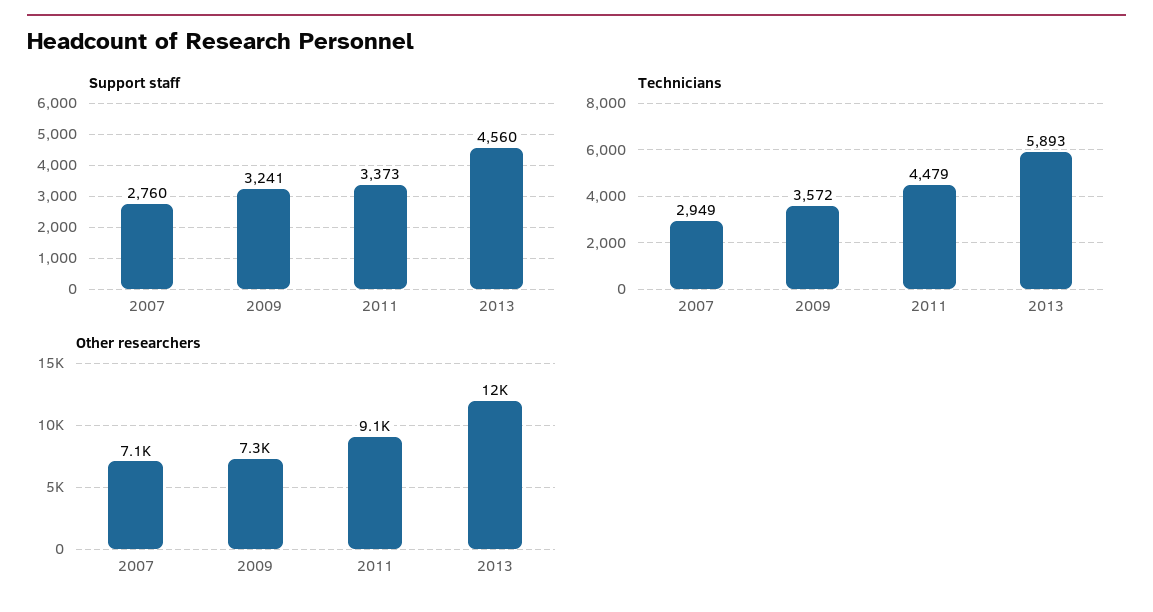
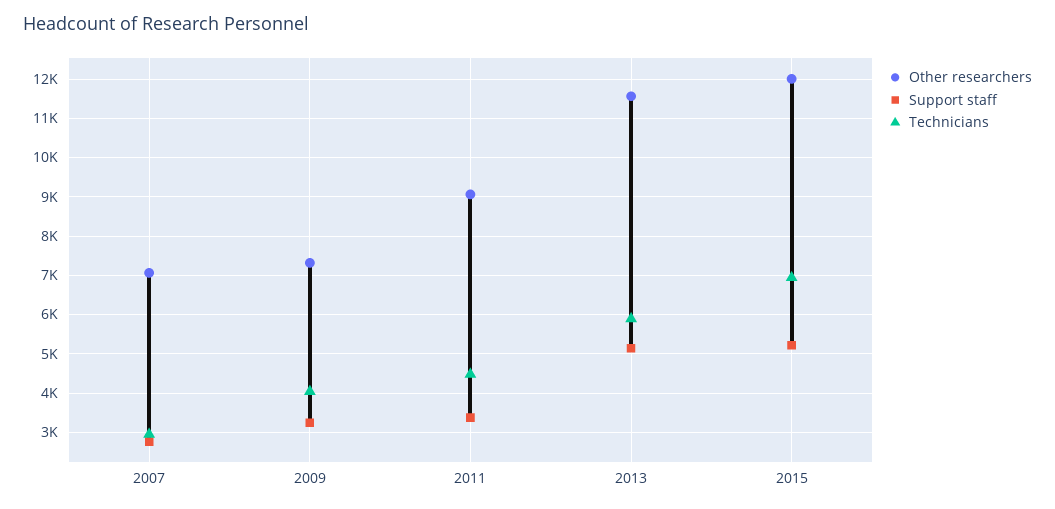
Support staff, 2013: 4560 -> 5200
Technicians, 2009: 3572 -> 4000
Other researchers, 2015: none -> 12000
Support staff, 2015: none -> 5200
Technicians, 2015: none -> 7000

